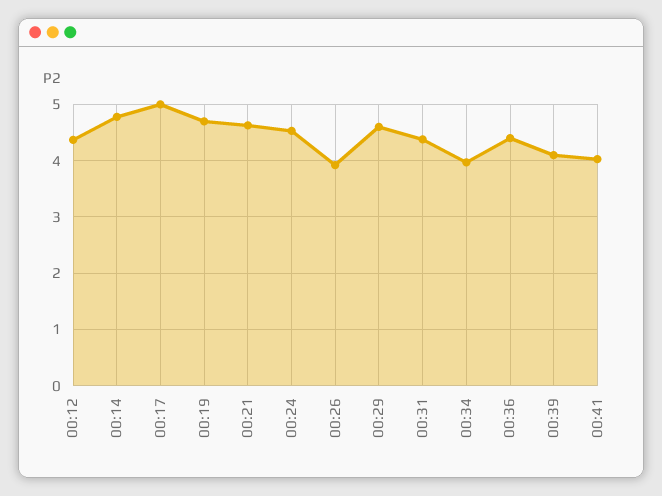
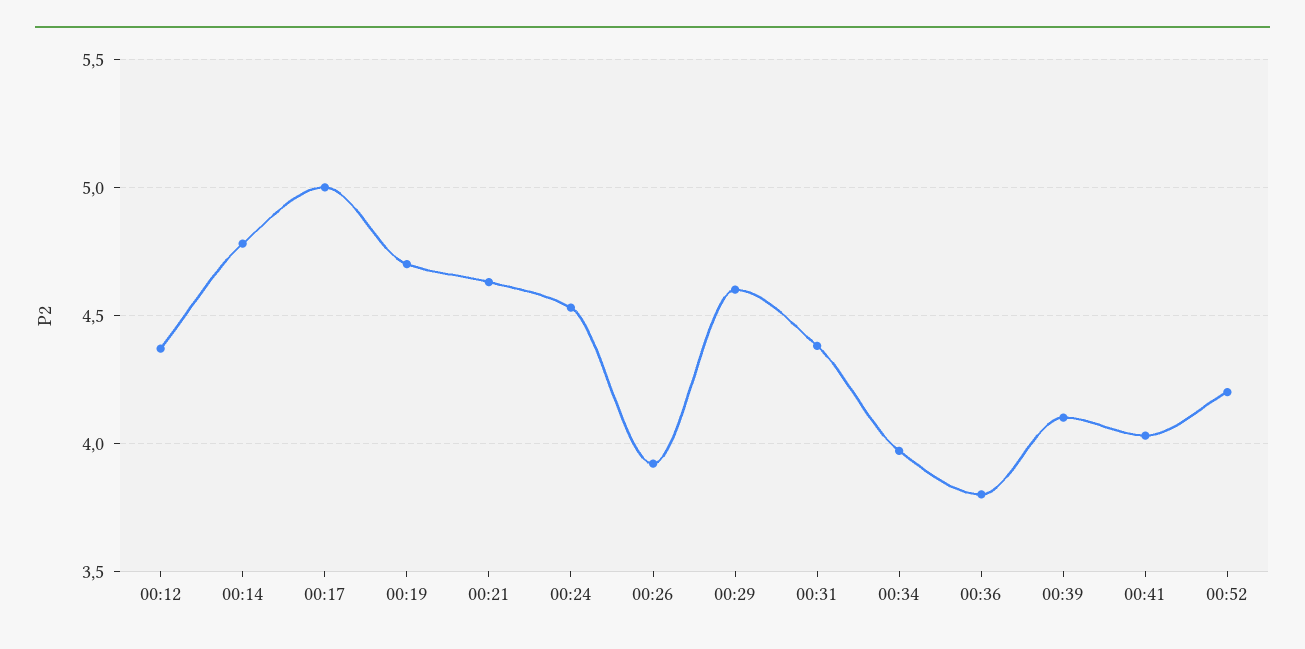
00:36: 4.4 -> 3.8
00:52: none -> 4.2

